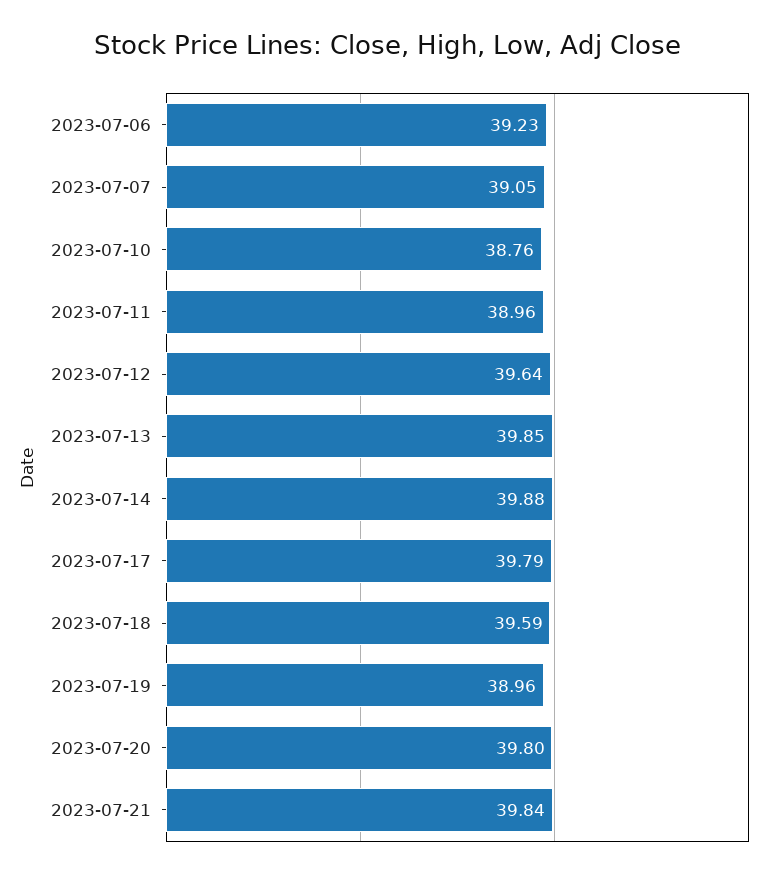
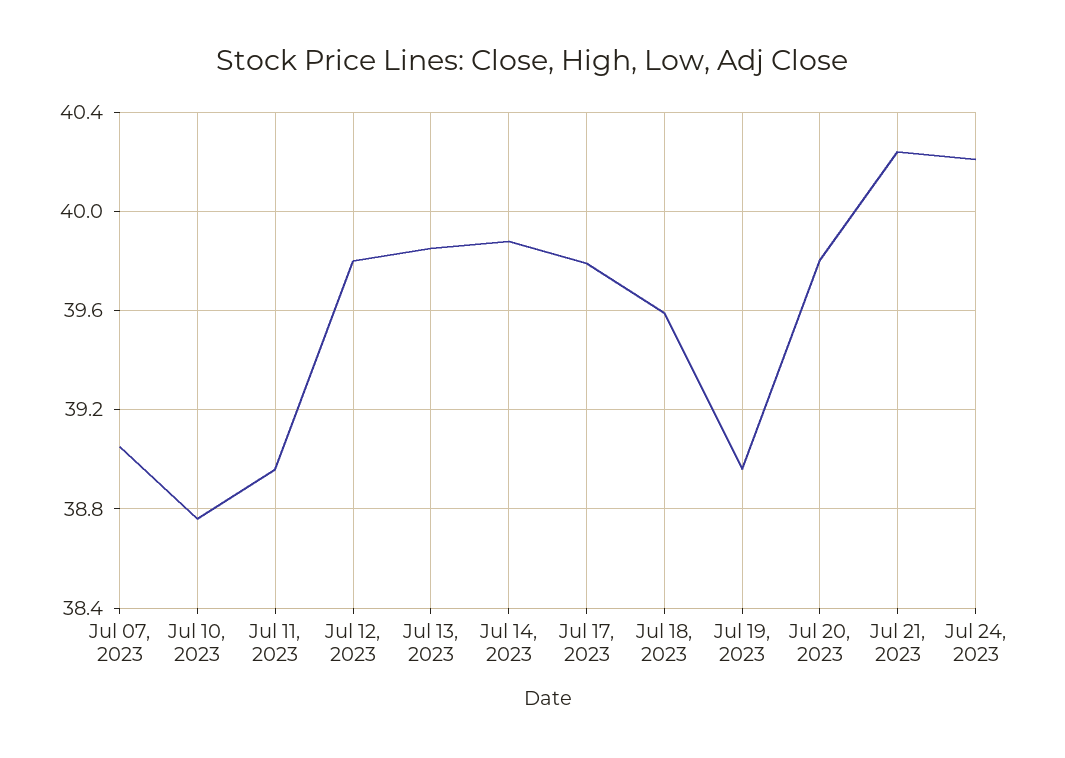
2023-07-06: 39.23 -> none
2023-07-12: 39.64 -> 39.8
2023-07-21: 39.84 -> 40.25
Jul 24, 2023: none -> 40.2

